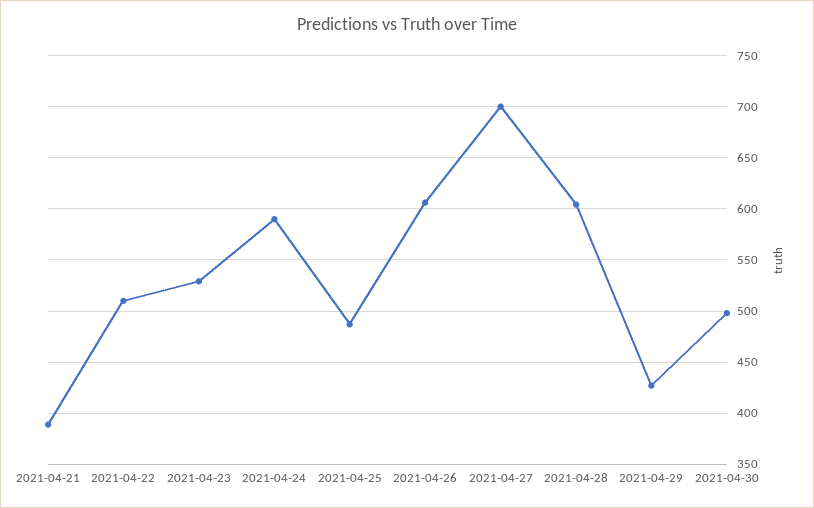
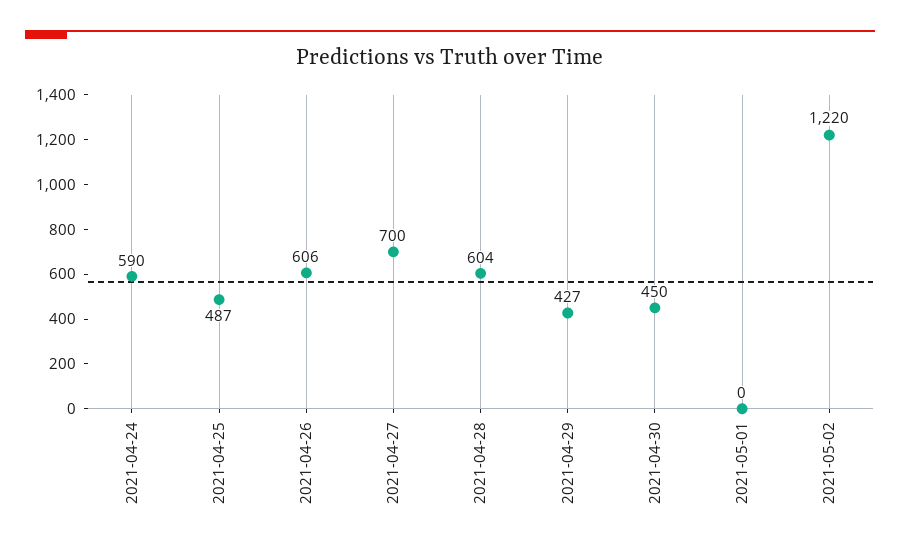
2021-04-21: 390 -> none
2021-04-22: 510 -> none
2021-04-23: 530 -> none
2021-04-30: 500 -> 450
2021-05-01: none -> 0
2021-05-02: none -> 1220

